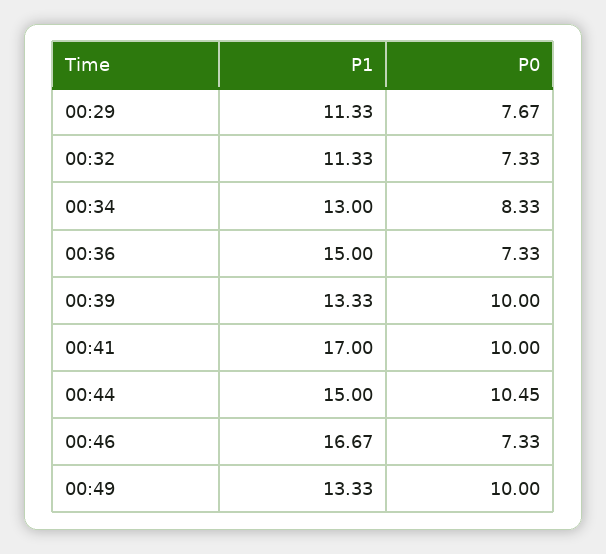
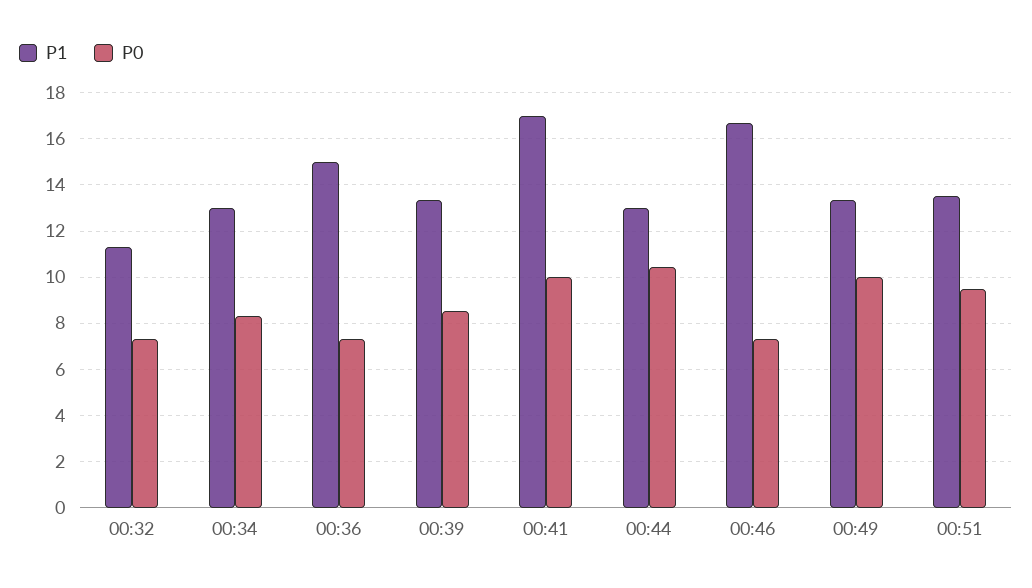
P1, 00:29: 11.33 -> none
P0, 00:29: 7.67 -> none
P0, 00:39: 10 -> 8.5
P1, 00:44: 15 -> 13
P1, 00:51: none -> 13.5
P0, 00:51: none -> 9.5

